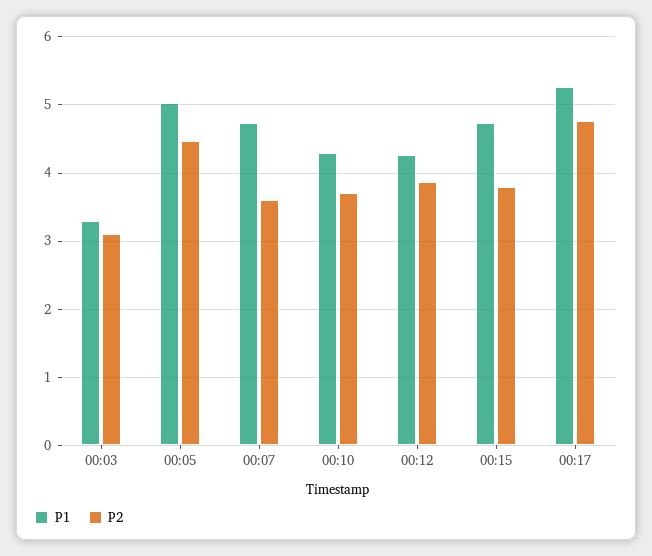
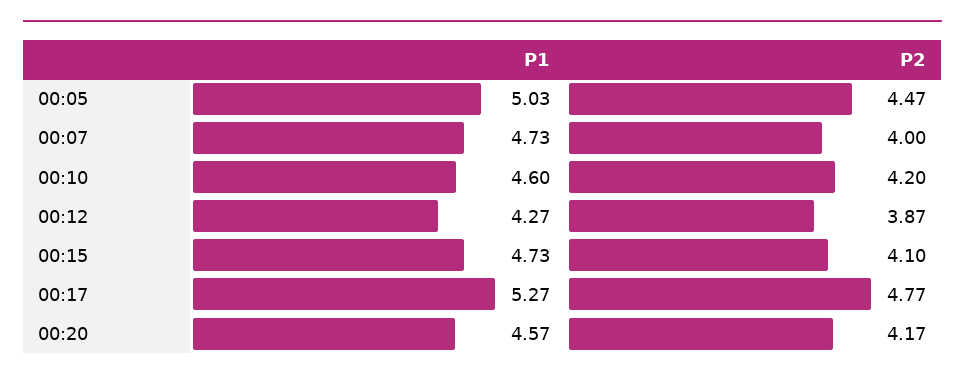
P1, 00:03: 3.3 -> none
P2, 00:03: 3.1 -> none
P2, 00:07: 3.6 -> 4
P1, 00:10: 4.3 -> 4.6
P2, 00:10: 3.7 -> 4.2
P2, 00:15: 3.8 -> 4.1
P1, 00:20: none -> 4.57
P2, 00:20: none -> 4.17

